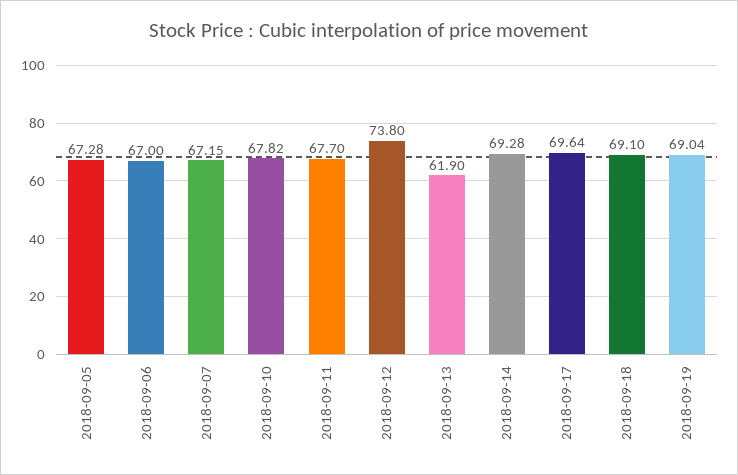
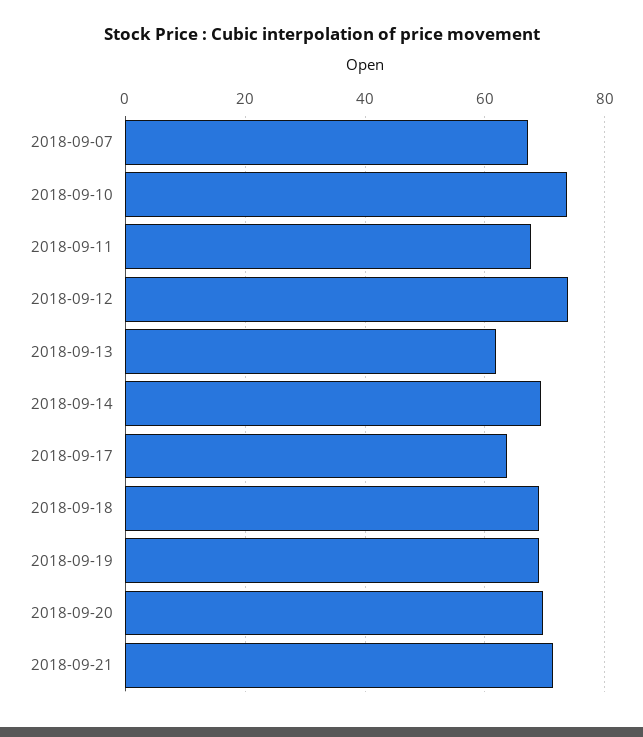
2018-09-05: 67.28 -> none
2018-09-06: 67 -> none
2018-09-10: 67.82 -> 74
2018-09-17: 69.64 -> 64
2018-09-20: none -> 70
2018-09-21: none -> 72

